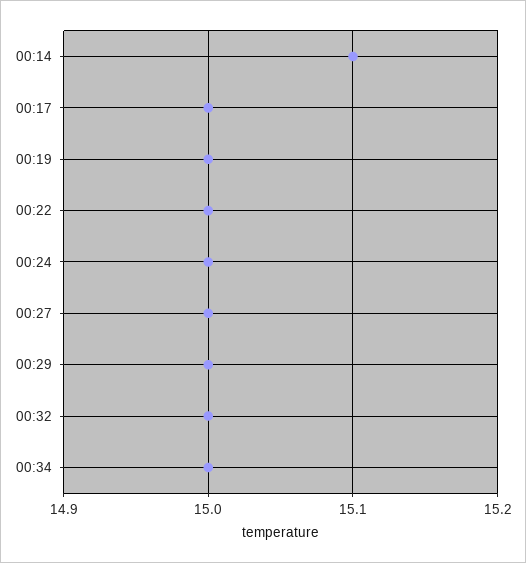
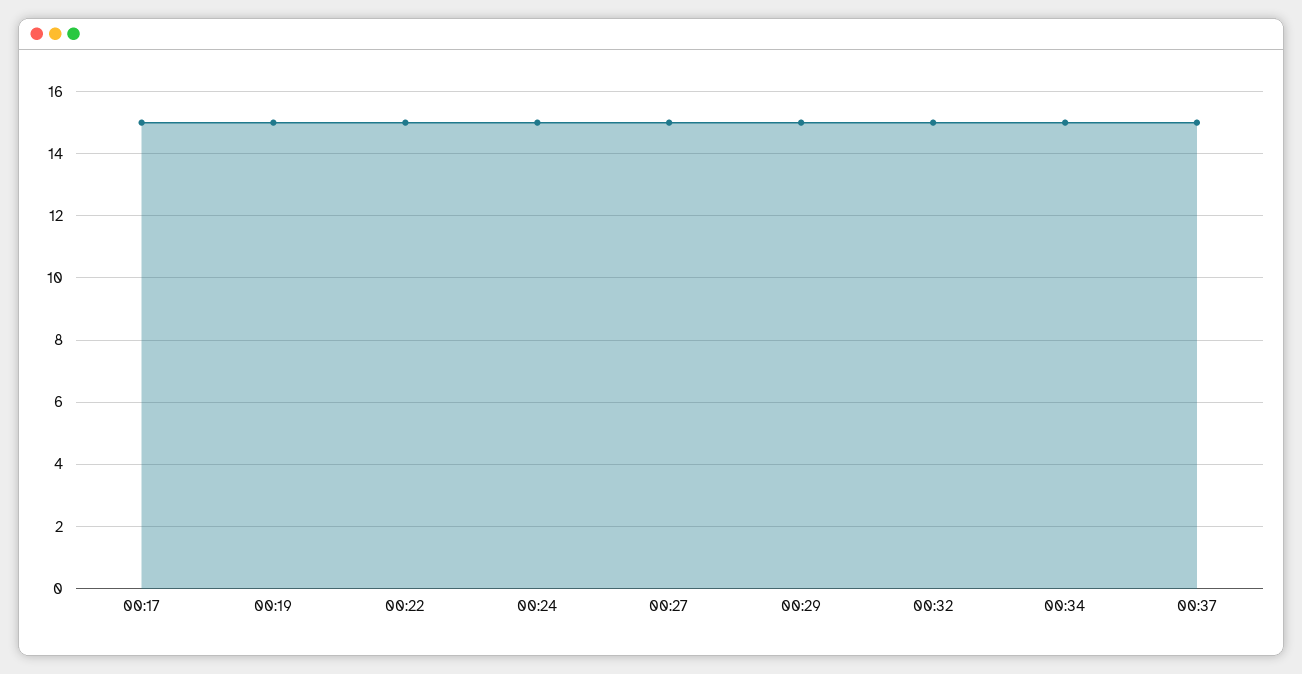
00:14: 15.1 -> none
00:37: none -> 15

